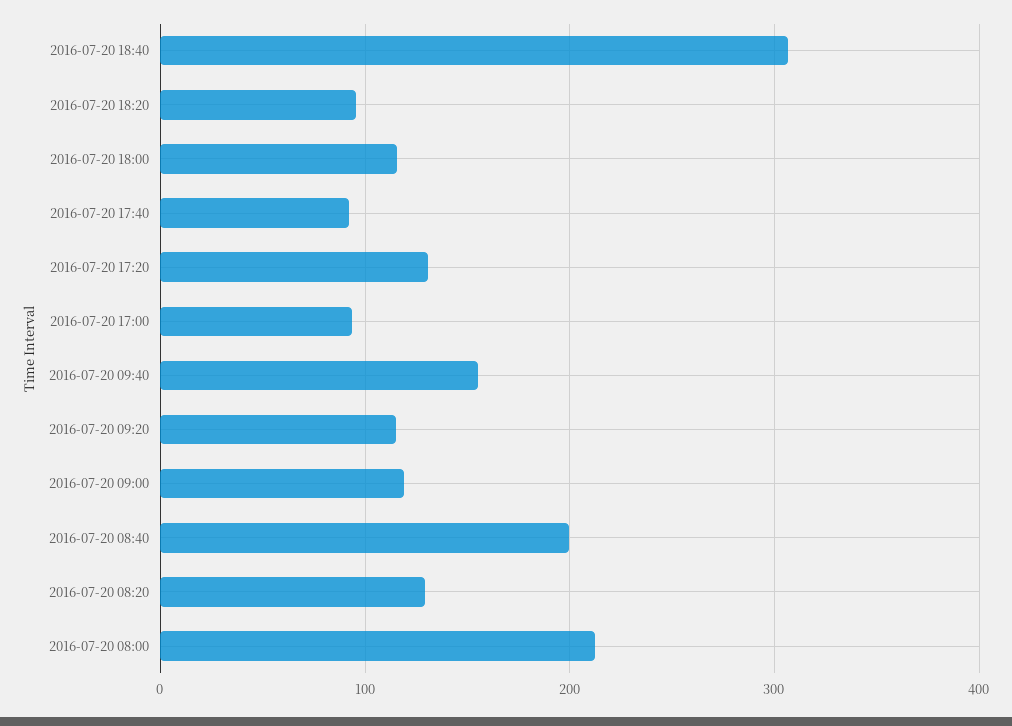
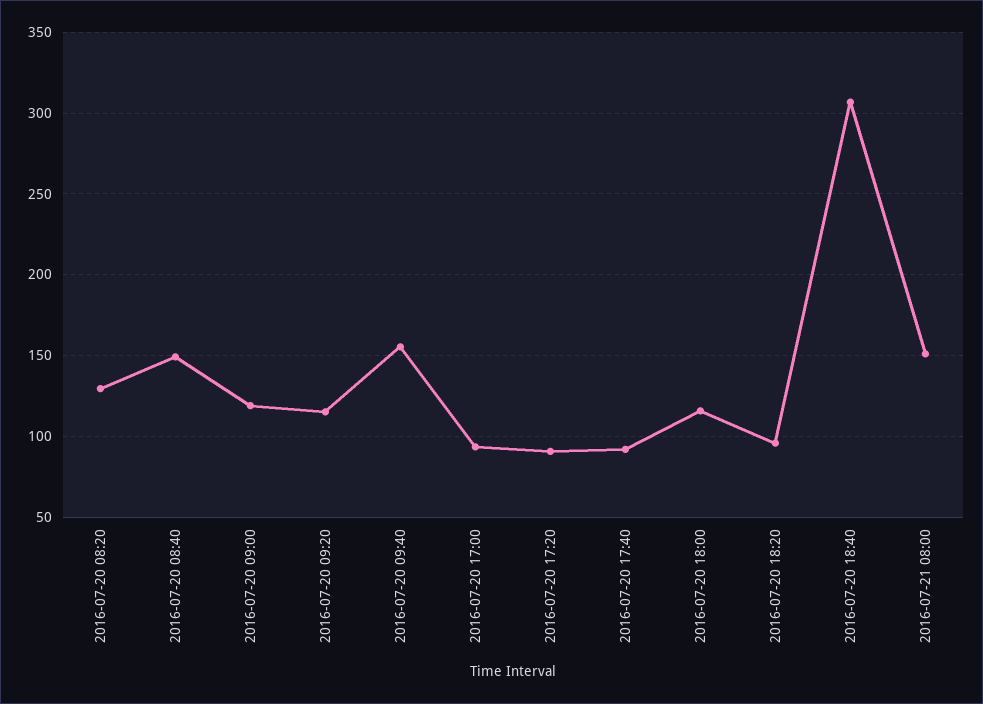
2016-07-20 17:20: 130 -> 90
2016-07-20 08:40: 200 -> 150
2016-07-20 08:00: 210 -> none
2016-07-21 08:00: none -> 150

